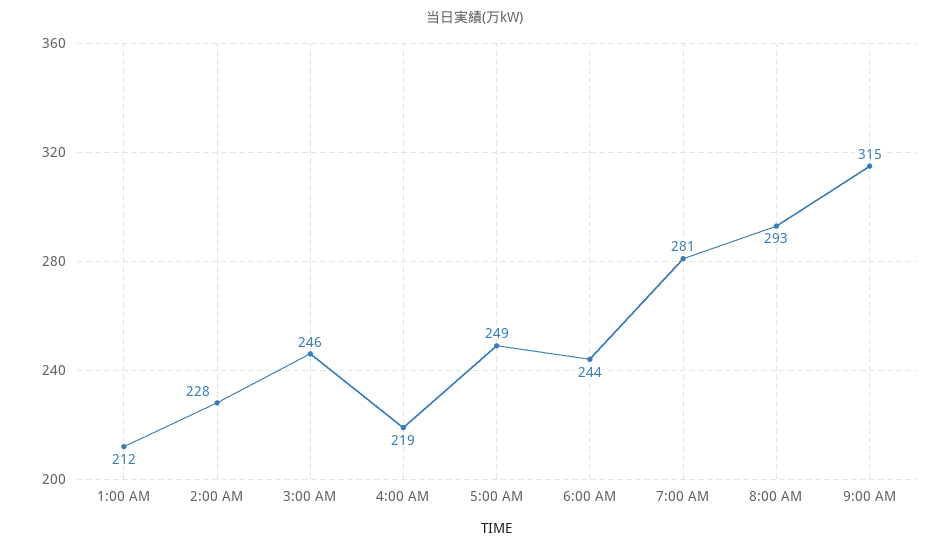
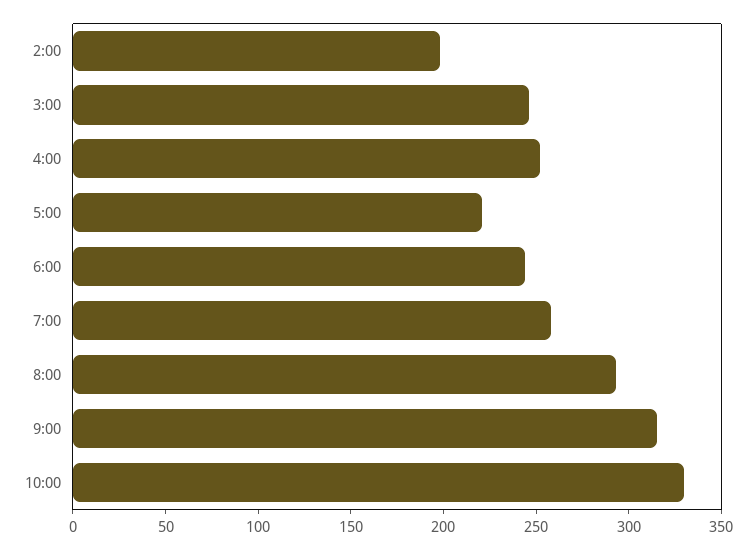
1:00 AM: 212 -> none
2:00 AM: 228 -> 200
4:00 AM: 219 -> 250
5:00 AM: 249 -> 220
7:00 AM: 281 -> 260
10:00: none -> 330

